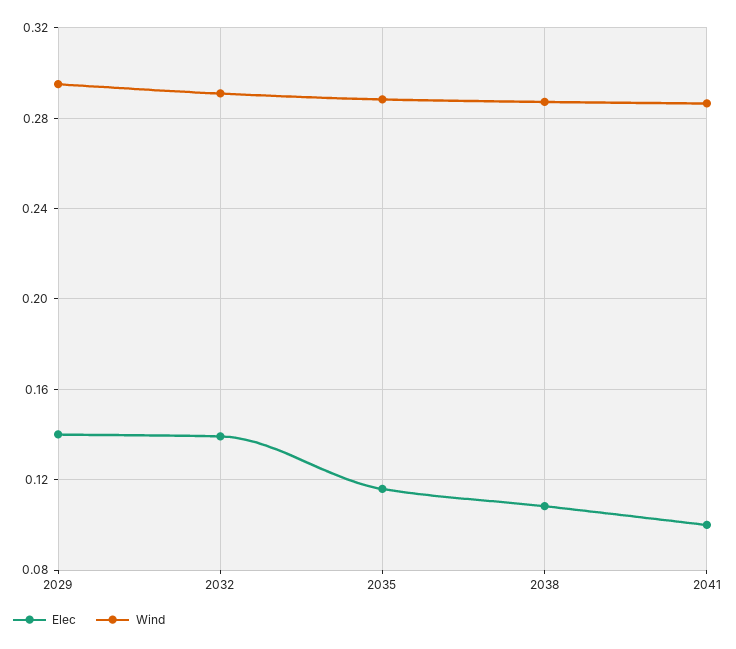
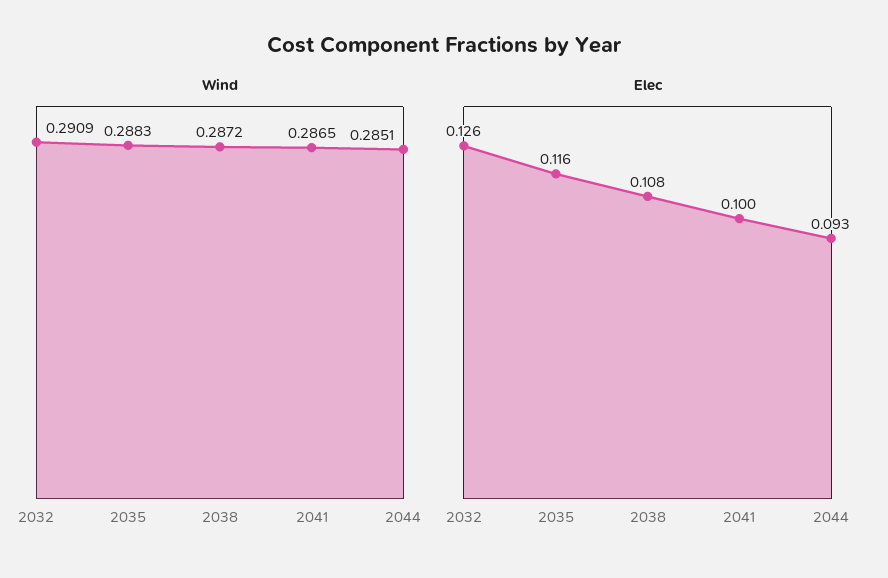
Elec, 2029: 0.14 -> none
Wind, 2029: 0.295 -> none
Elec, 2032: 0.14 -> 0.126
Wind, 2044: none -> 0.2851
Elec, 2044: none -> 0.093

